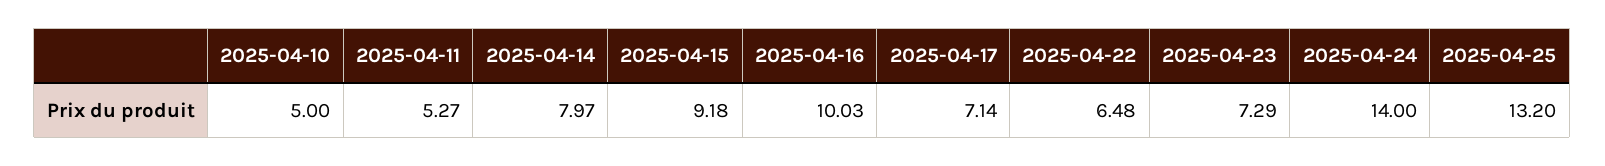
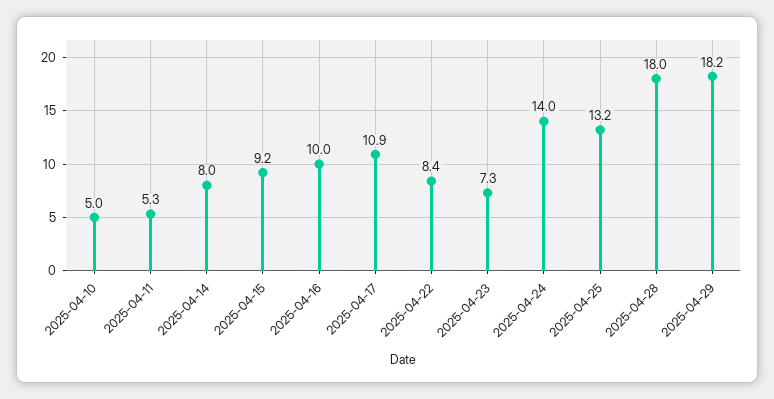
2025-04-17: 7.14 -> 10.9
2025-04-22: 6.48 -> 8.4
2025-04-28: none -> 18
2025-04-29: none -> 18.2

